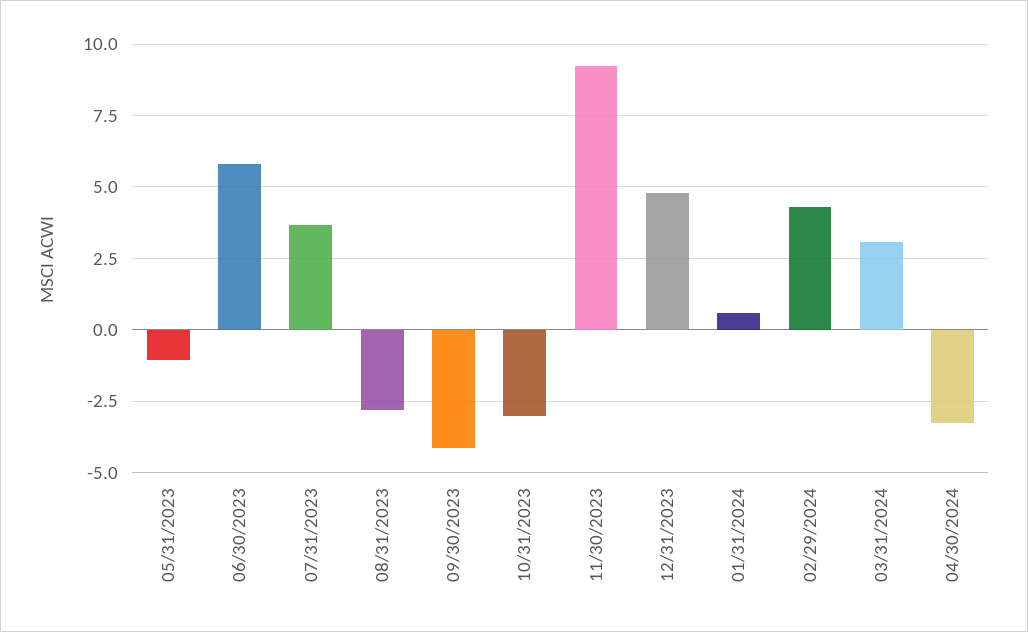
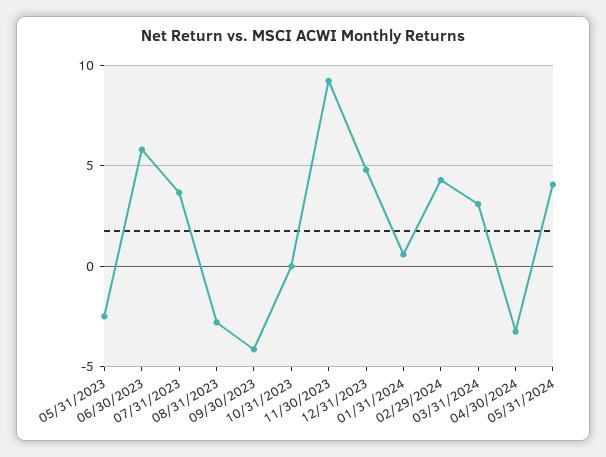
05/31/2023: -1 -> -2.5
10/31/2023: -3 -> 0
05/31/2024: none -> 4

